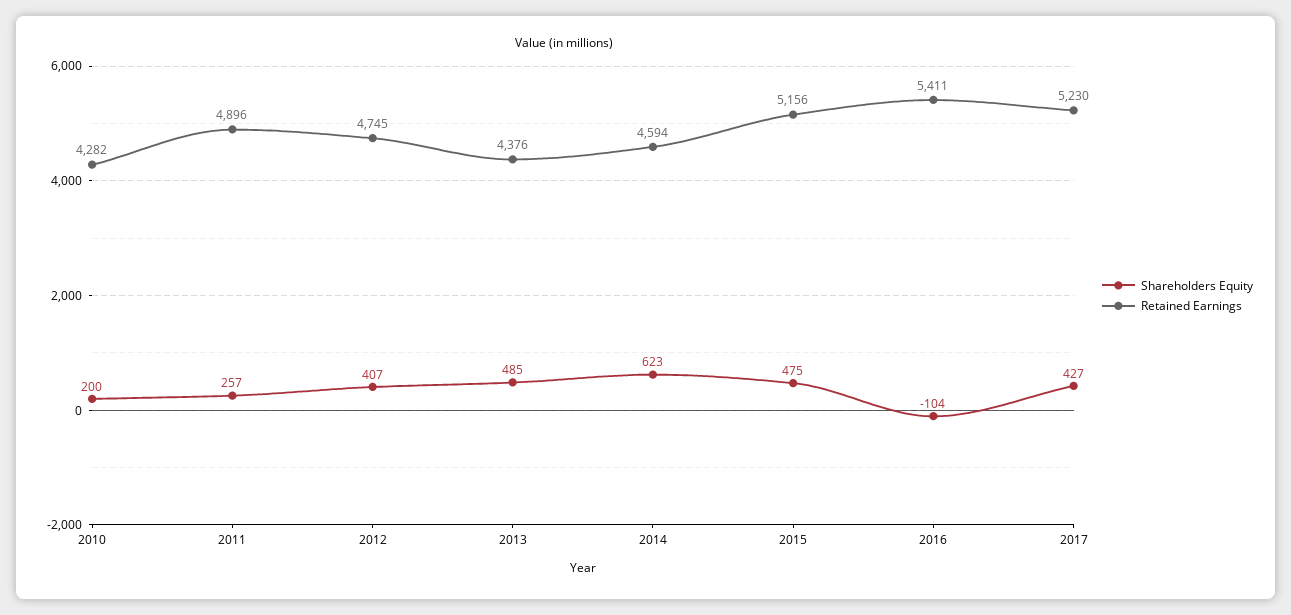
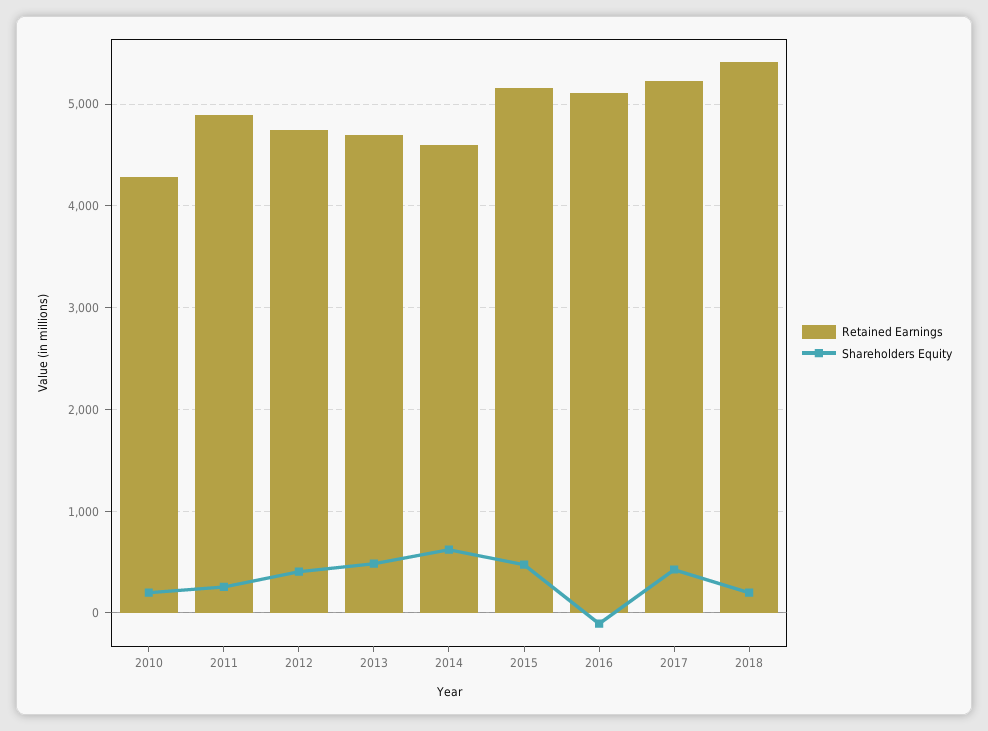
Retained Earnings, 2013: 4376 -> 4700
Retained Earnings, 2016: 5411 -> 5100
Retained Earnings, 2018: none -> 5400
Shareholders Equity, 2018: none -> 200

